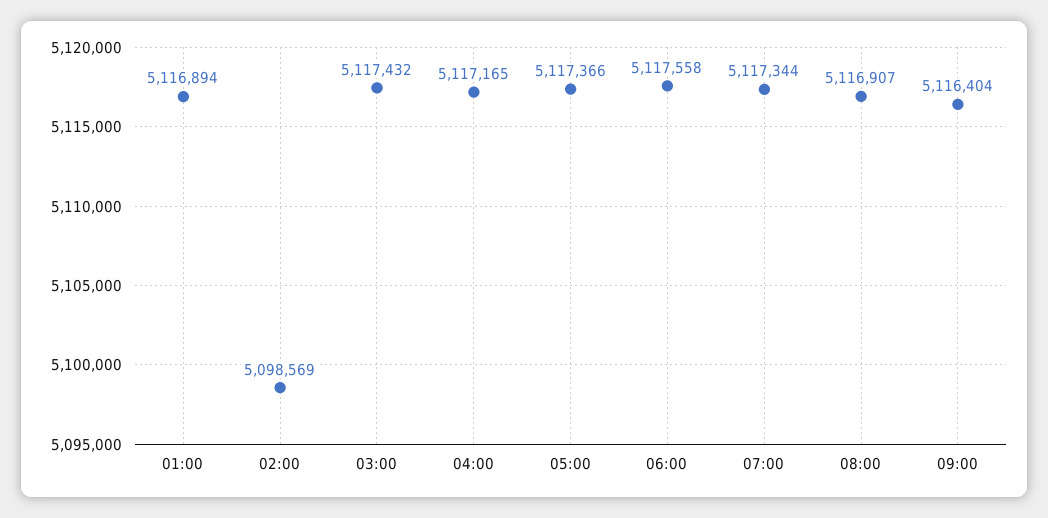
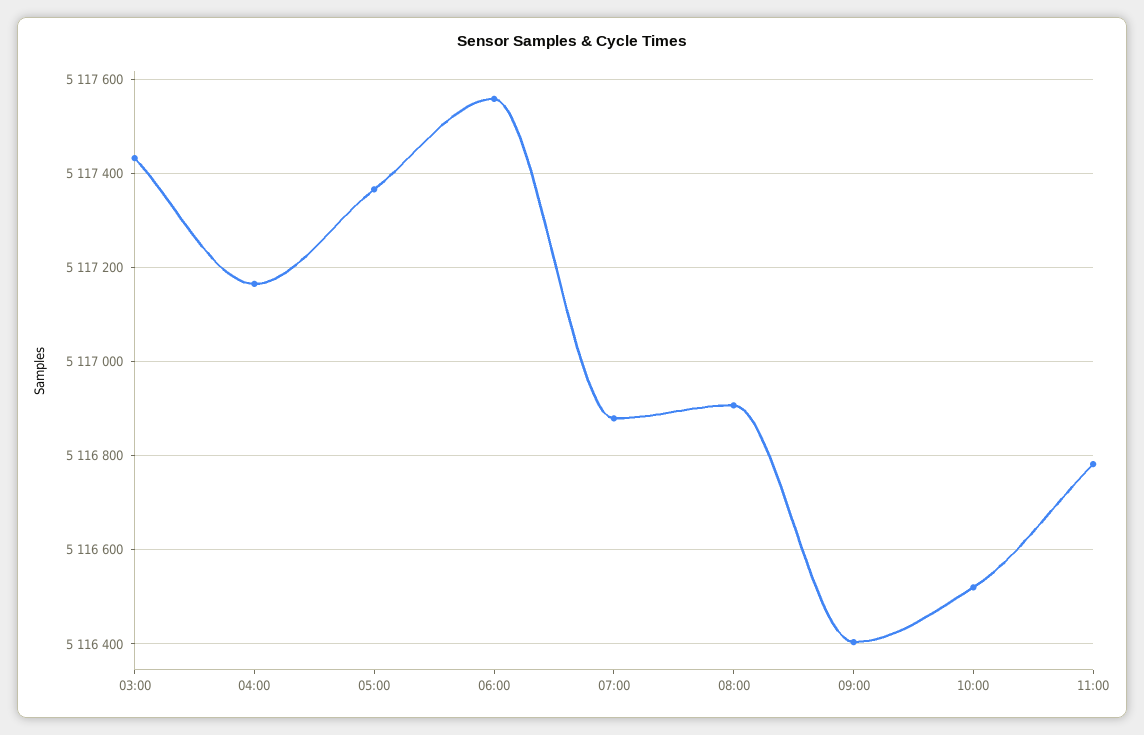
01:00: 5116894 -> none
02:00: 5098569 -> none
07:00: 5117344 -> 5116880
10:00: none -> 5116520
11:00: none -> 5116780

